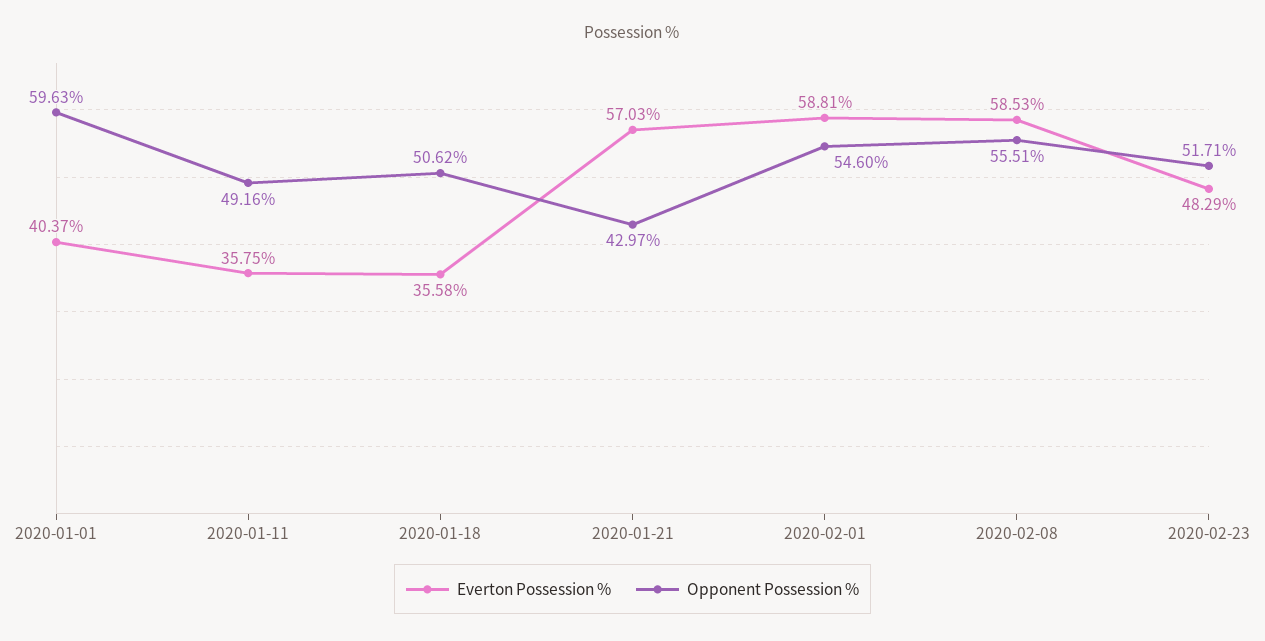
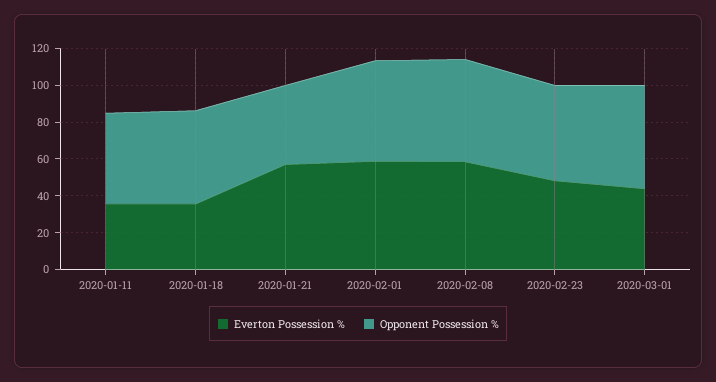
Everton Possession %, 2020-01-01: 40.37 -> none
Opponent Possession %, 2020-01-01: 59.63 -> none
Everton Possession %, 2020-03-01: none -> 45
Opponent Possession %, 2020-03-01: none -> 55

